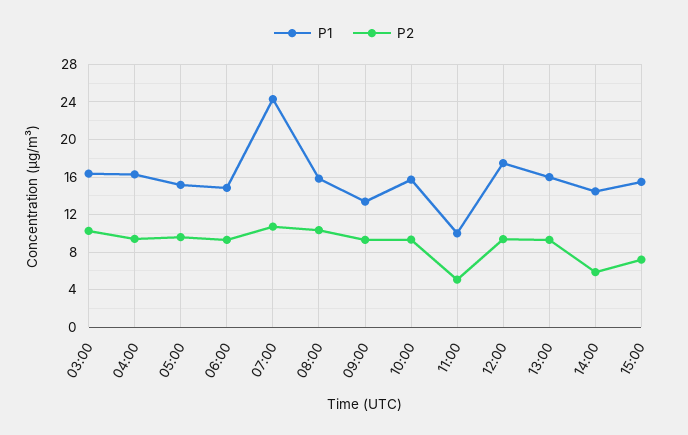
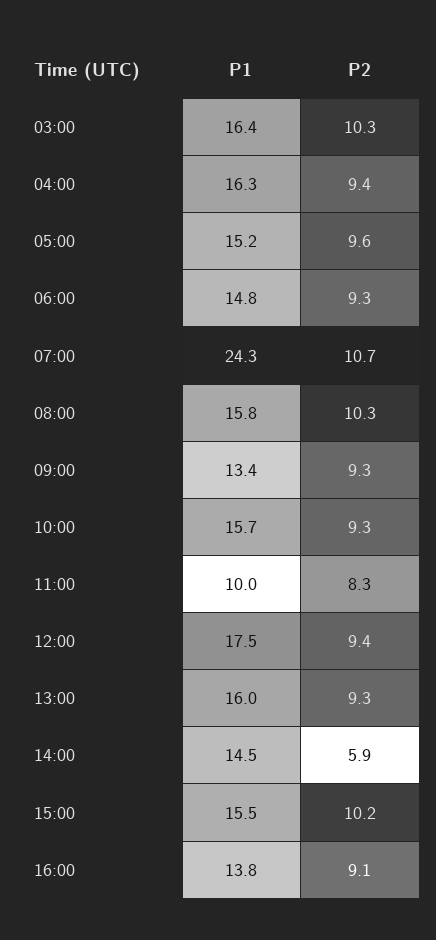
P2, 11:00: 5 -> 8.3
P2, 15:00: 7 -> 10.2
P1, 16:00: none -> 13.8
P2, 16:00: none -> 9.1

